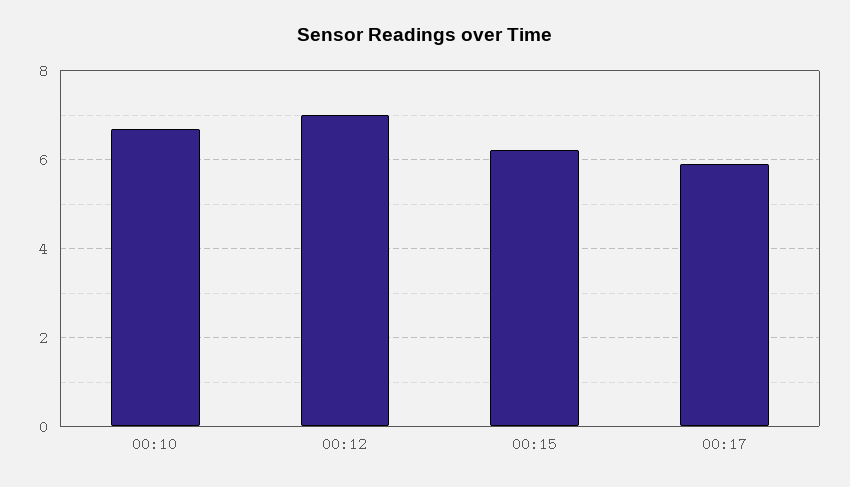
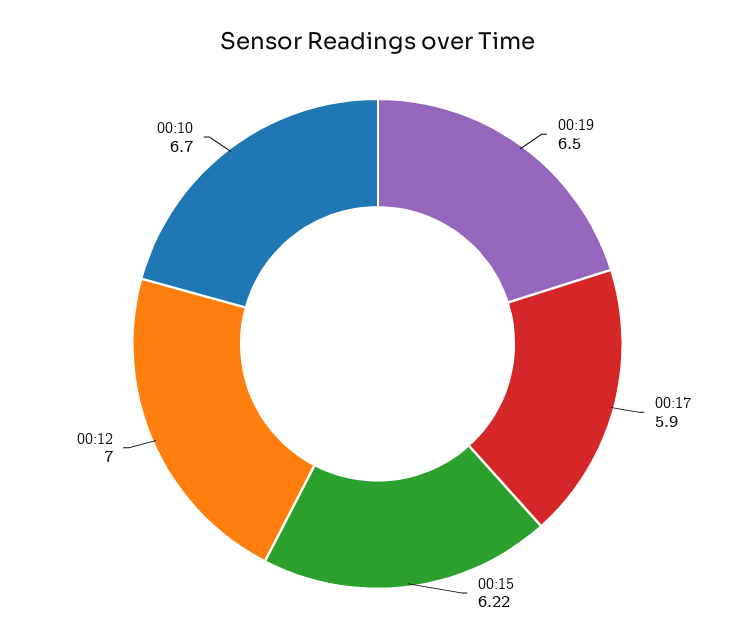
00:19: none -> 6.5

